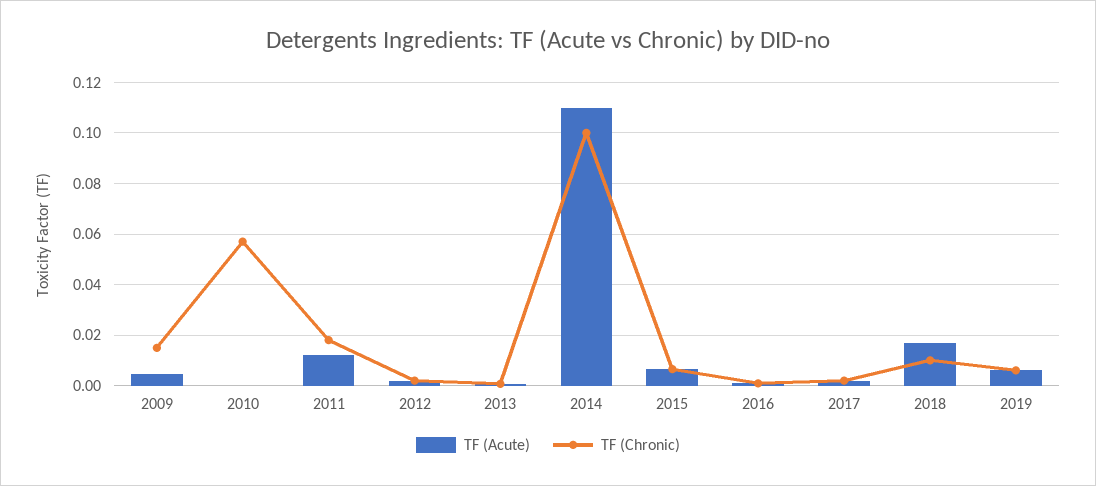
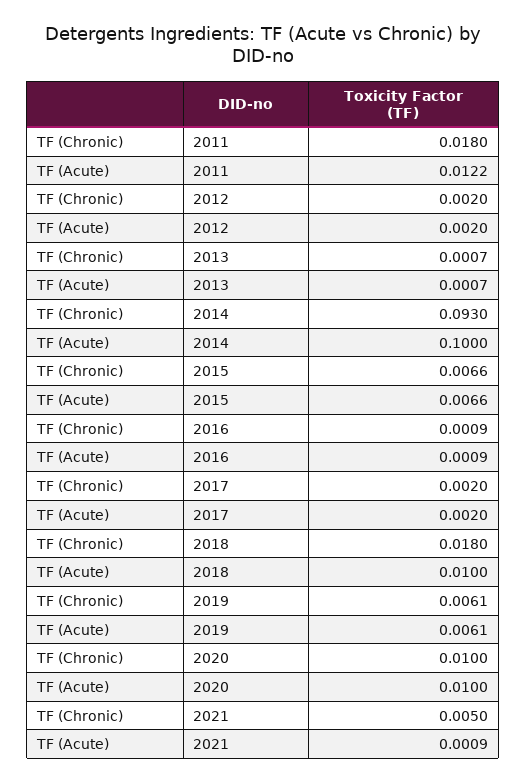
TF (Acute), 2009: 0.005 -> none
TF (Chronic), 2009: 0.015 -> none
TF (Acute), 2010: 0 -> none
TF (Chronic), 2010: 0.0575 -> none
TF (Acute), 2014: 0.11 -> 0.1
TF (Chronic), 2014: 0.1 -> 0.093
TF (Acute), 2018: 0.0175 -> 0.01
TF (Chronic), 2018: 0.01 -> 0.018
TF (Chronic), 2020: none -> 0.01
TF (Acute), 2020: none -> 0.01
TF (Chronic), 2021: none -> 0.005
TF (Acute), 2021: none -> 0.0009

